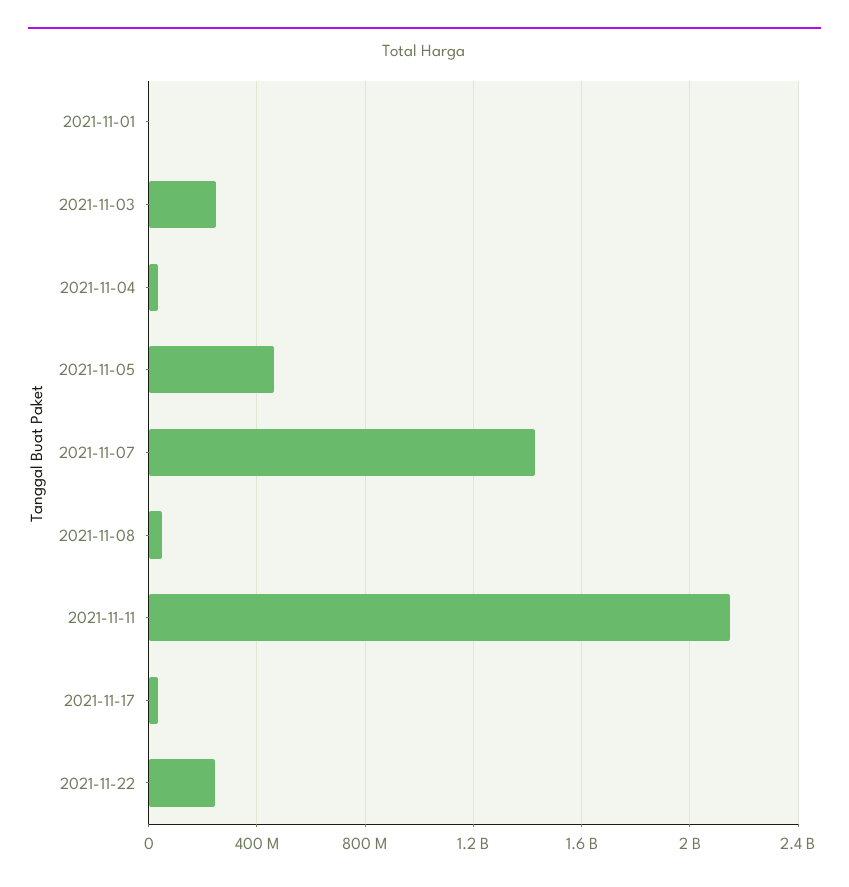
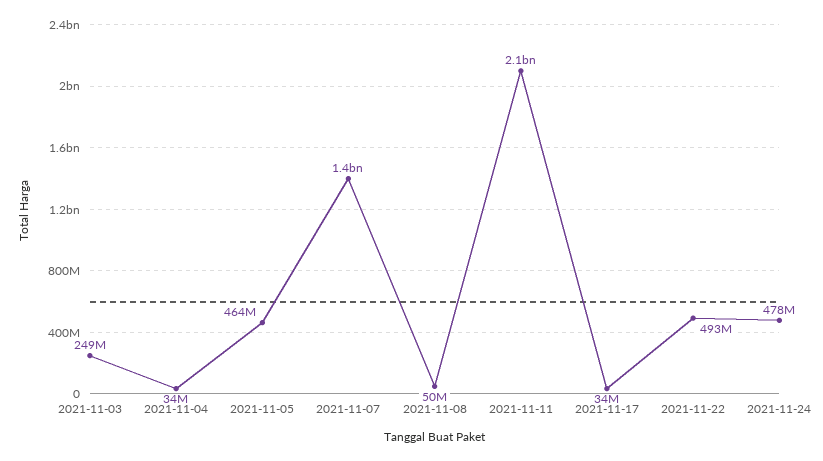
2021-11-01: 0 -> none
2021-11-22: 250000000 -> 493000000
2021-11-24: none -> 478000000

